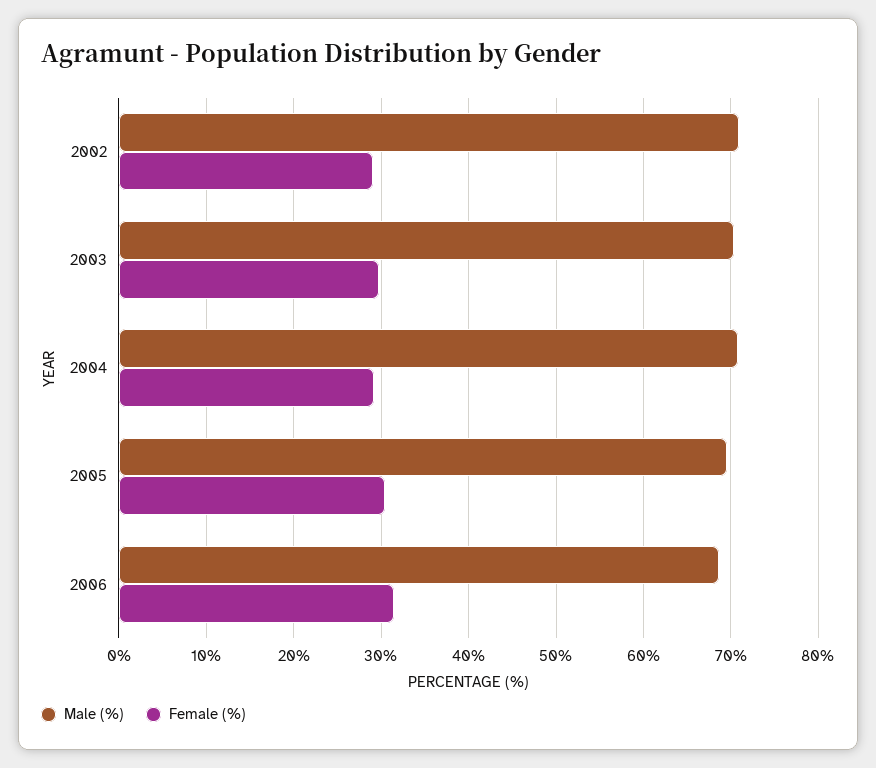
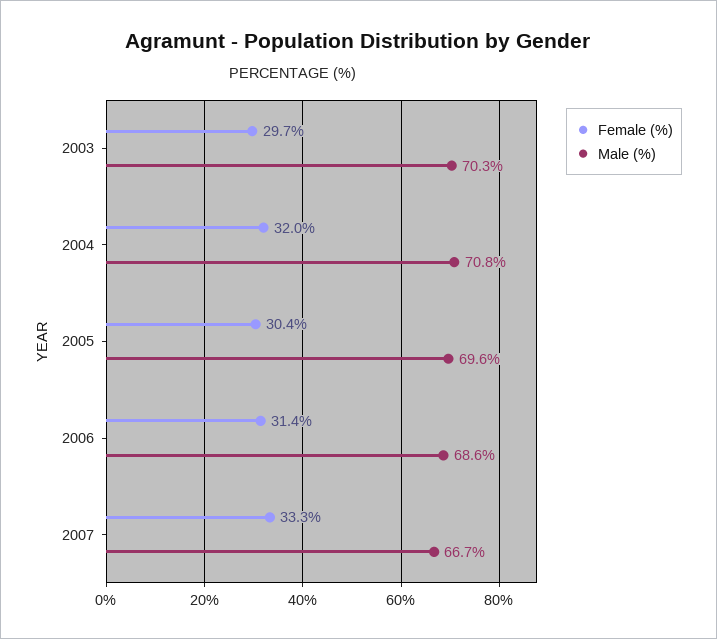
Male (%), 2002: 71 -> none
Female (%), 2002: 29 -> none
Female (%), 2004: 29 -> 32
Female (%), 2007: none -> 33.3
Male (%), 2007: none -> 66.7

